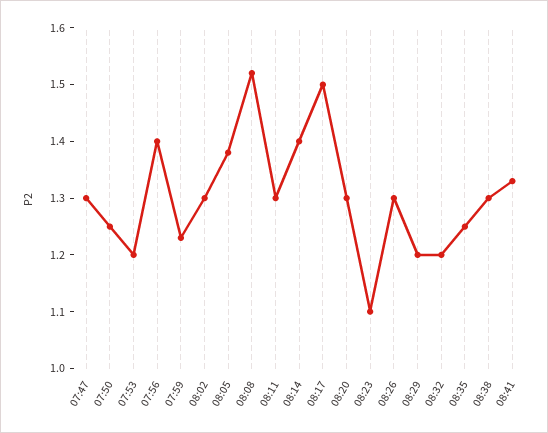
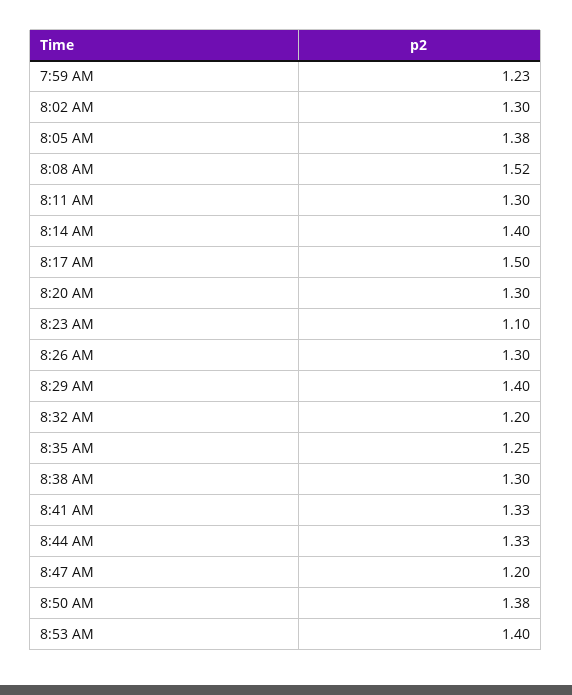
07:47: 1.3 -> none
07:50: 1.25 -> none
07:53: 1.2 -> none
07:56: 1.4 -> none
08:29: 1.2 -> 1.4
8:44 AM: none -> 1.33
8:47 AM: none -> 1.2
8:50 AM: none -> 1.38
8:53 AM: none -> 1.4

